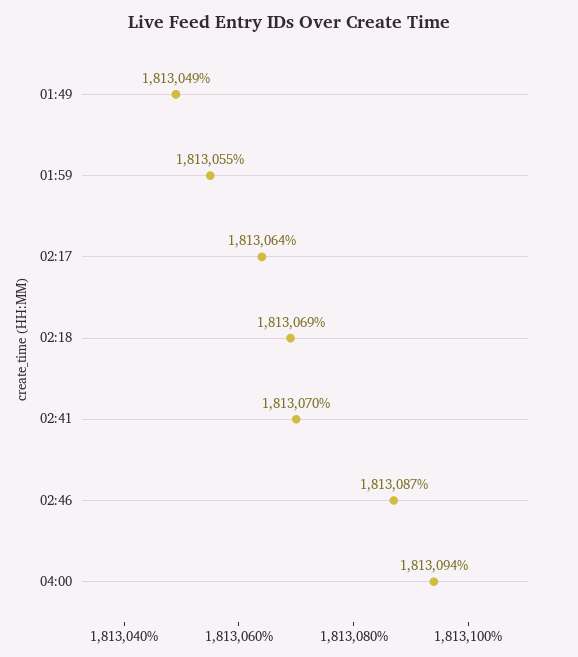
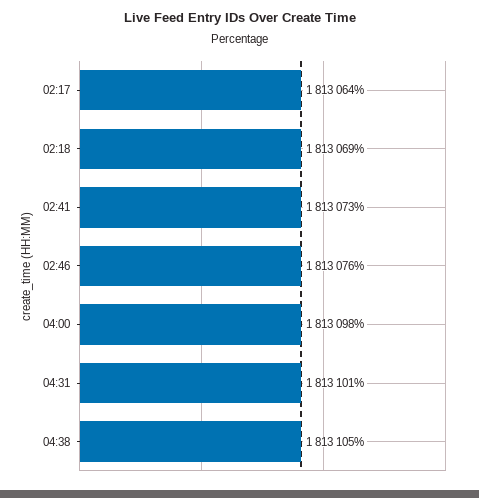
01:49: 1813049 -> none
01:59: 1813055 -> none
02:41: 1813070 -> 1813073
02:46: 1813087 -> 1813076
04:00: 1813094 -> 1813098
04:31: none -> 1813101
04:38: none -> 1813105

